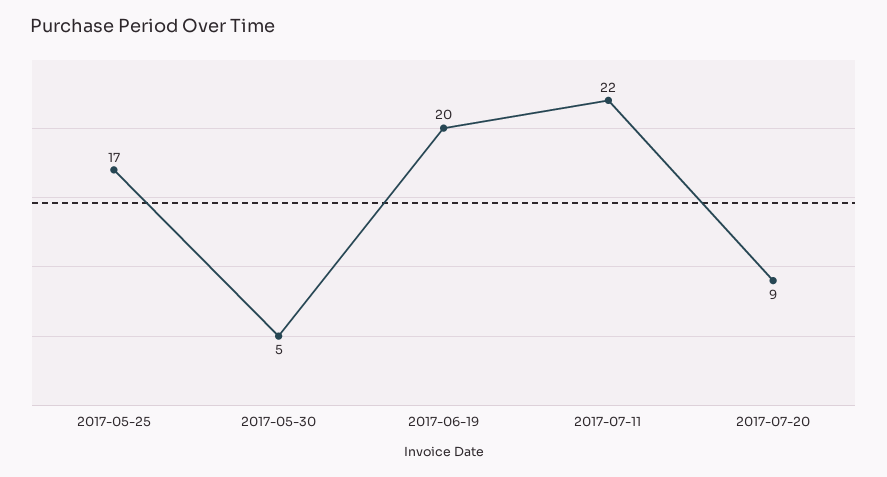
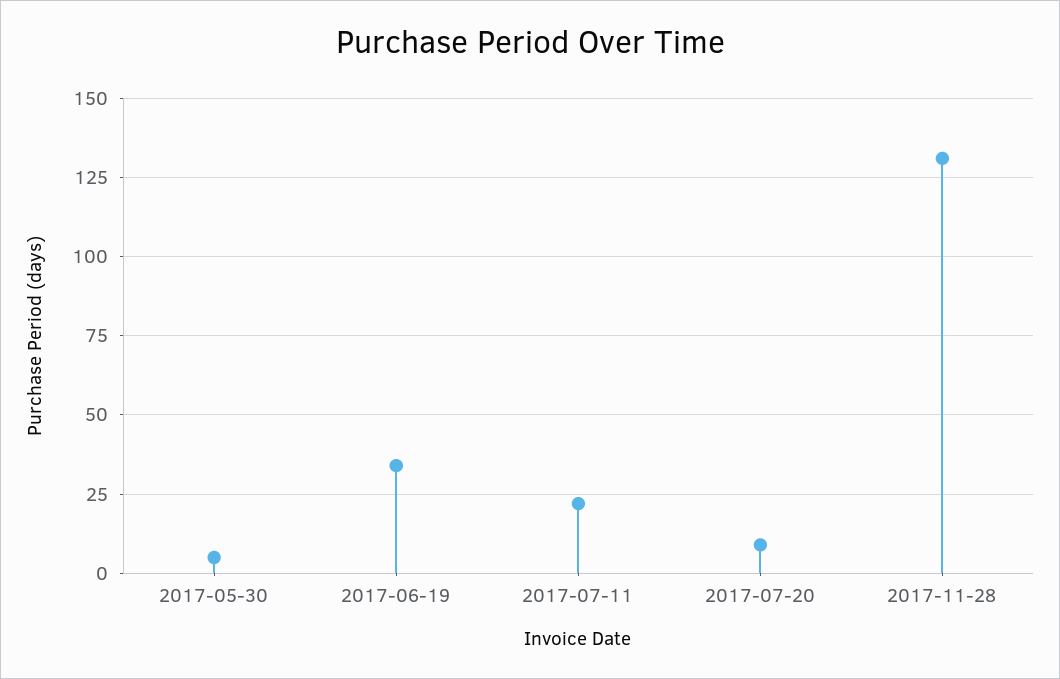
2017-05-25: 17 -> none
2017-06-19: 20 -> 35
2017-11-28: none -> 130

